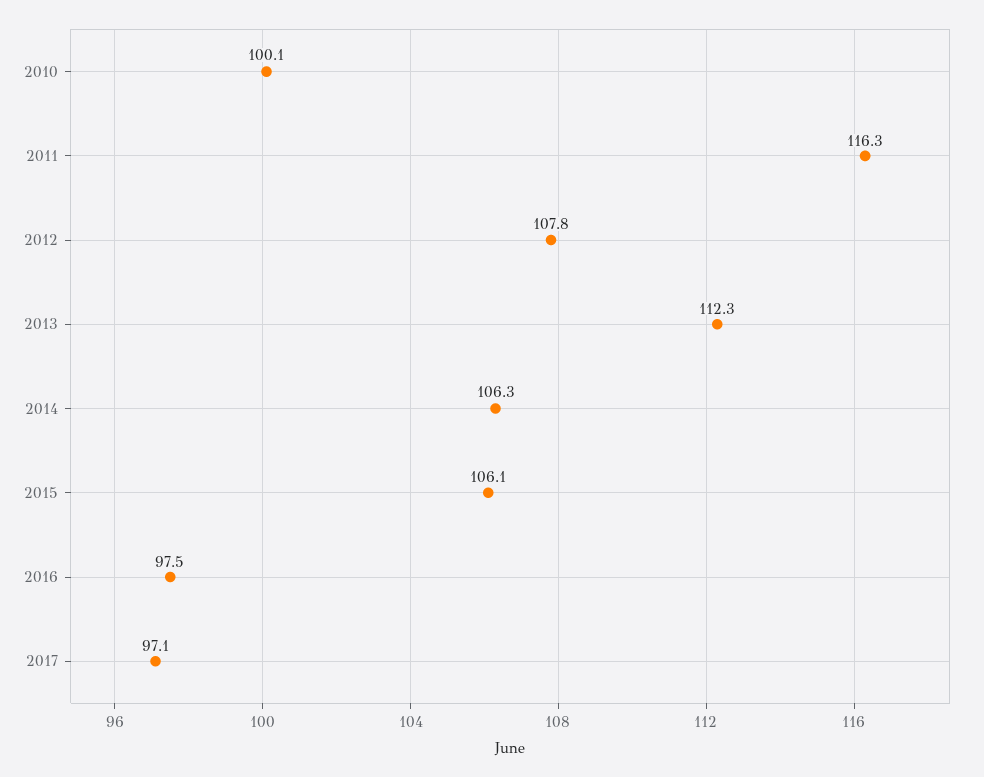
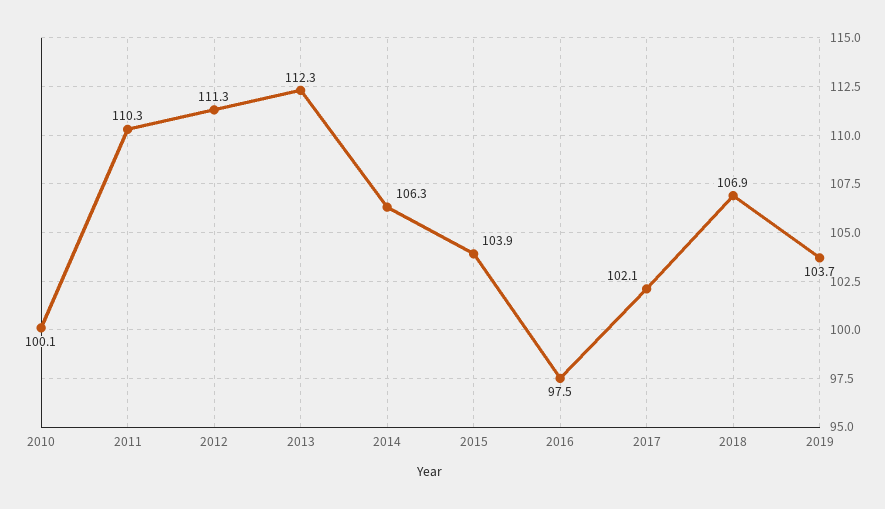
2011: 116.3 -> 110.3
2012: 107.8 -> 111.3
2015: 106.1 -> 103.9
2017: 97.1 -> 102.1
2018: none -> 106.9
2019: none -> 103.7

